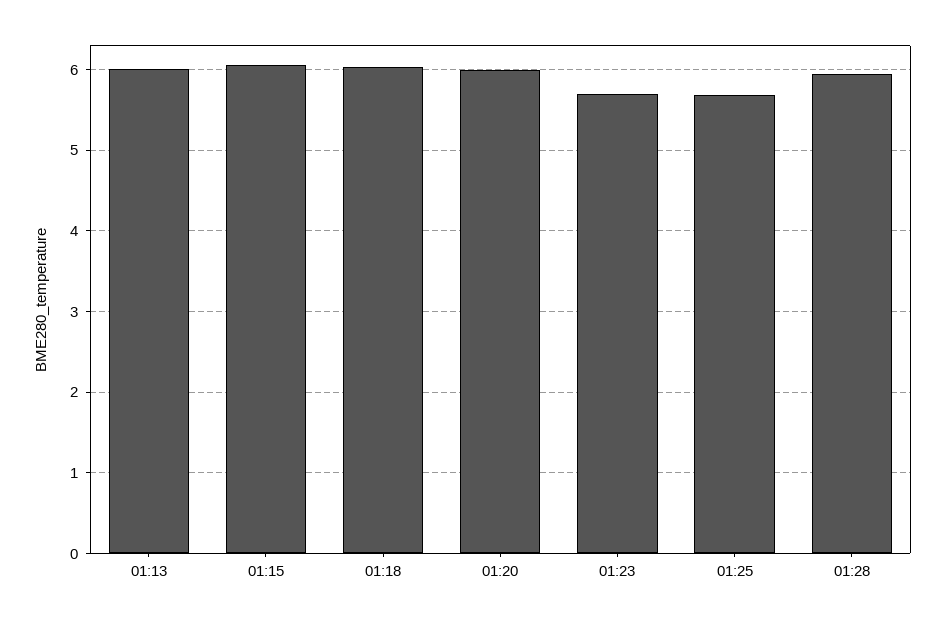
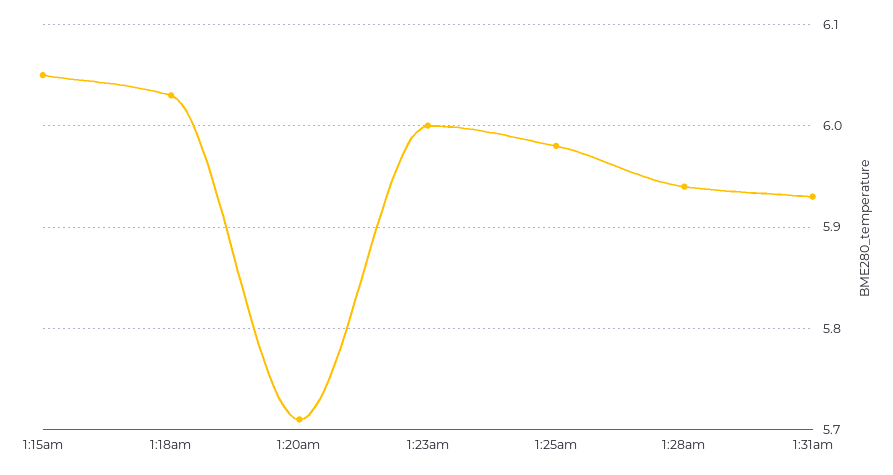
01:13: 6 -> none
01:20: 6 -> 5.71
01:23: 5.7 -> 6
01:25: 5.7 -> 5.98
1:31am: none -> 5.93

